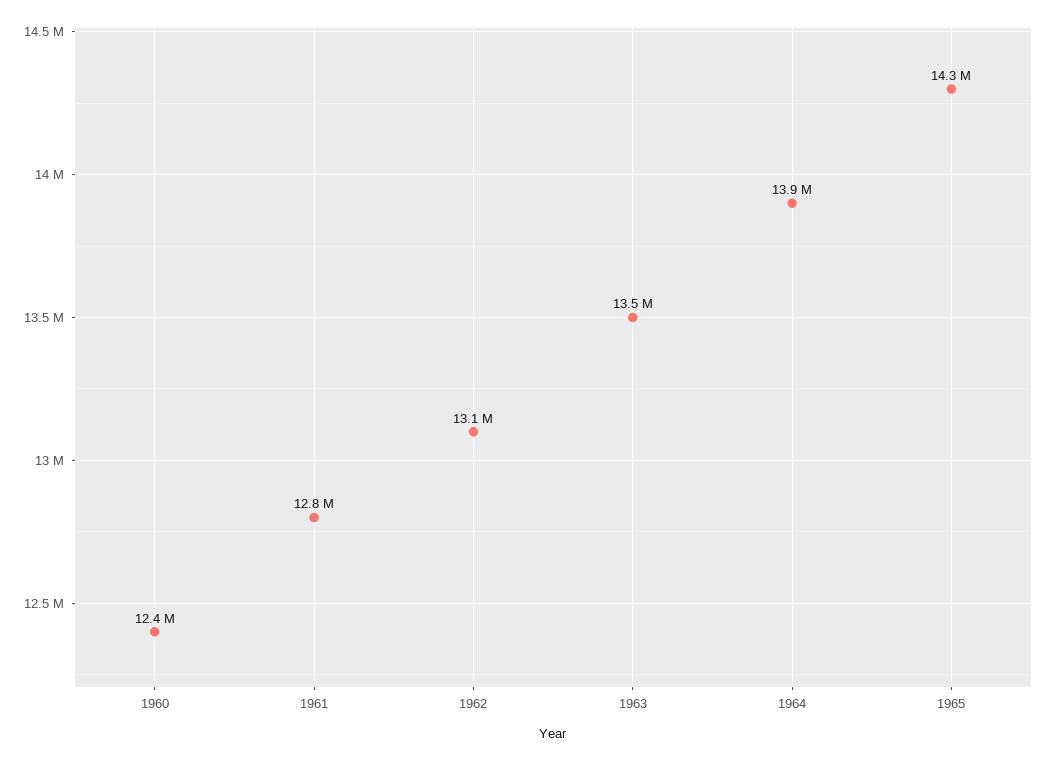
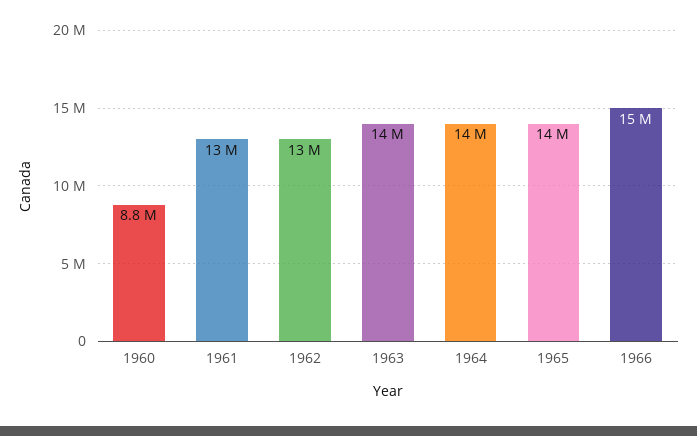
1960: 12400000 -> 8800000
1966: none -> 15000000

